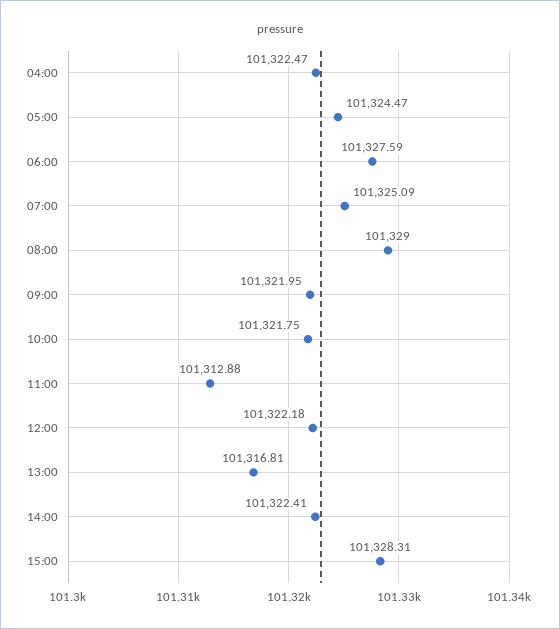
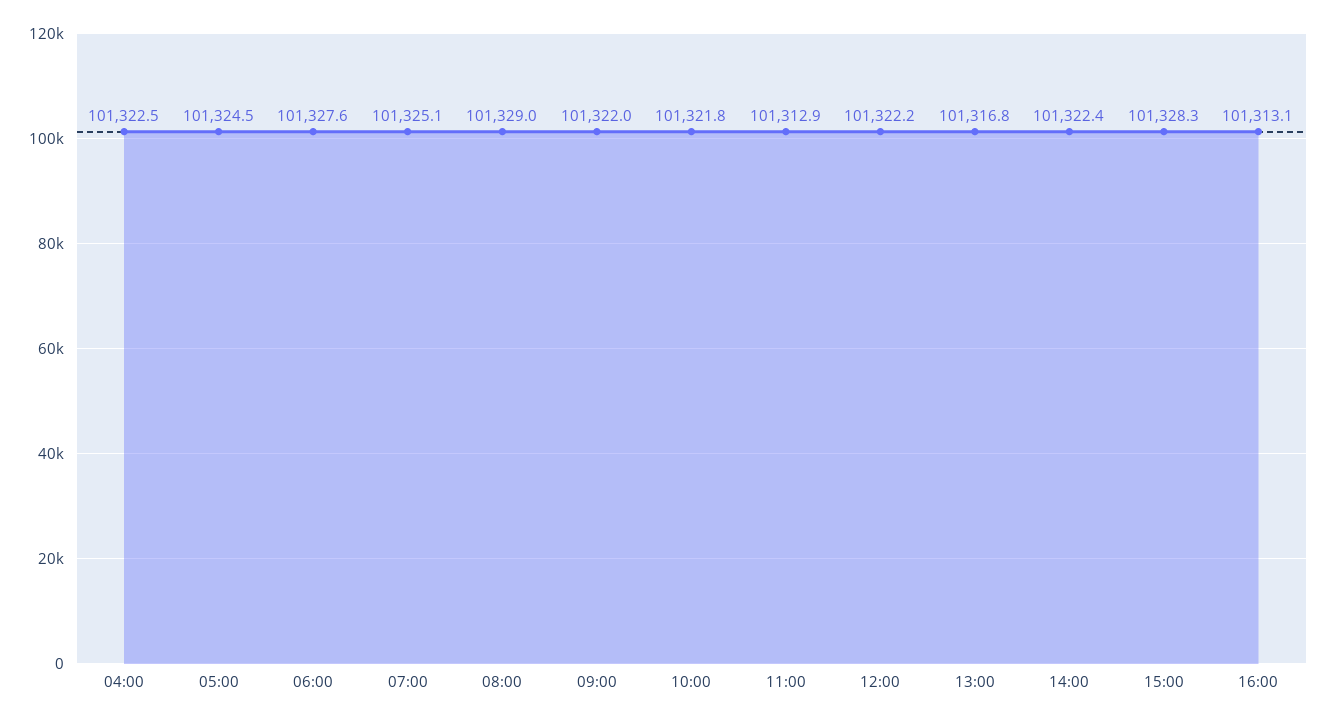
16:00: none -> 101313.1

